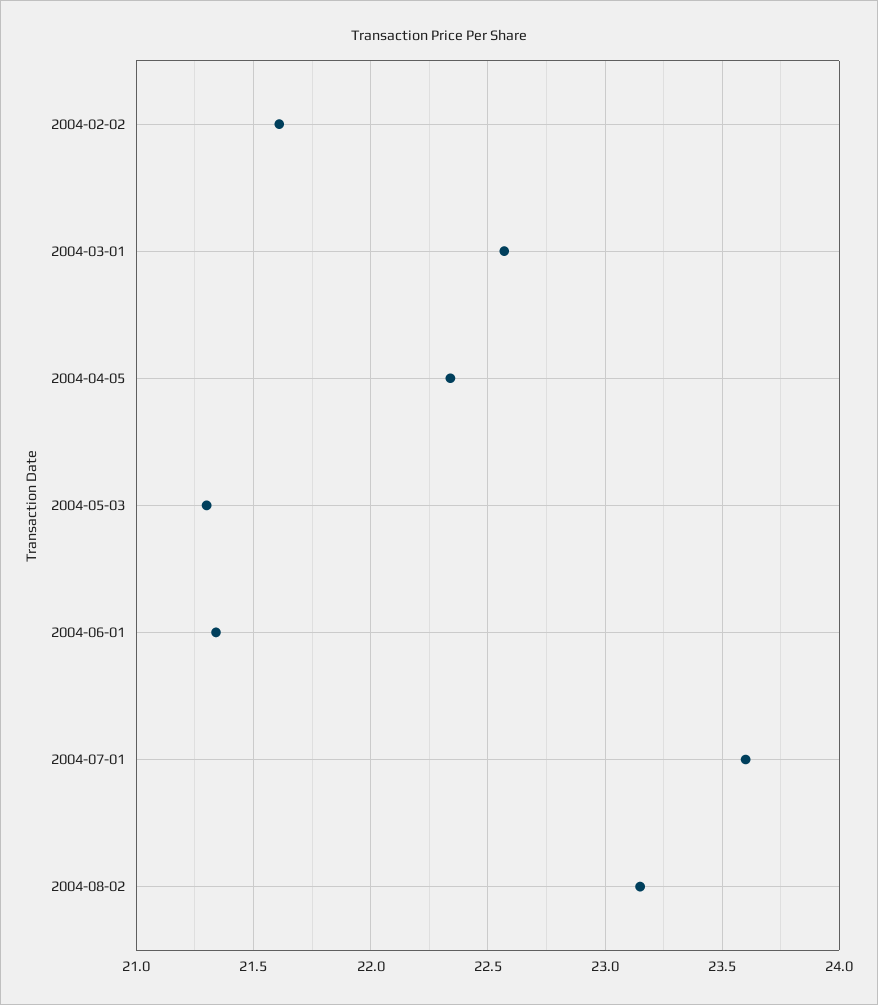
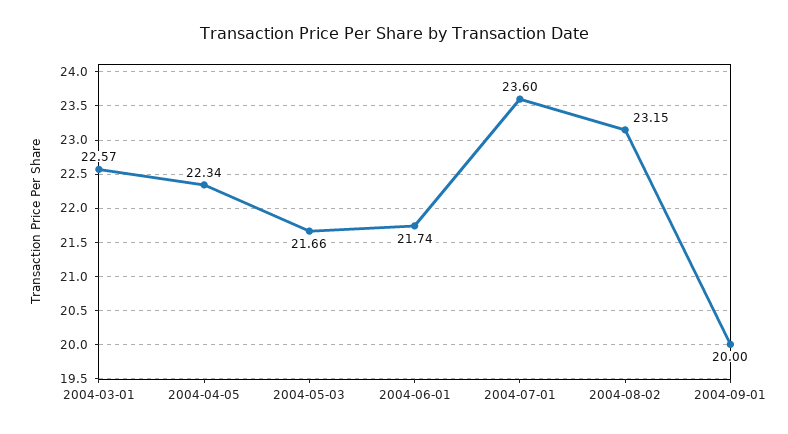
2004-02-02: 21.6 -> none
2004-05-03: 21.3 -> 21.66
2004-06-01: 21.35 -> 21.74
2004-09-01: none -> 20

